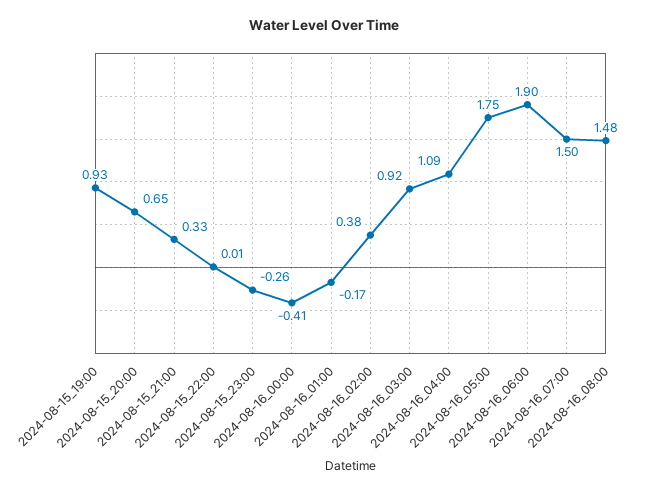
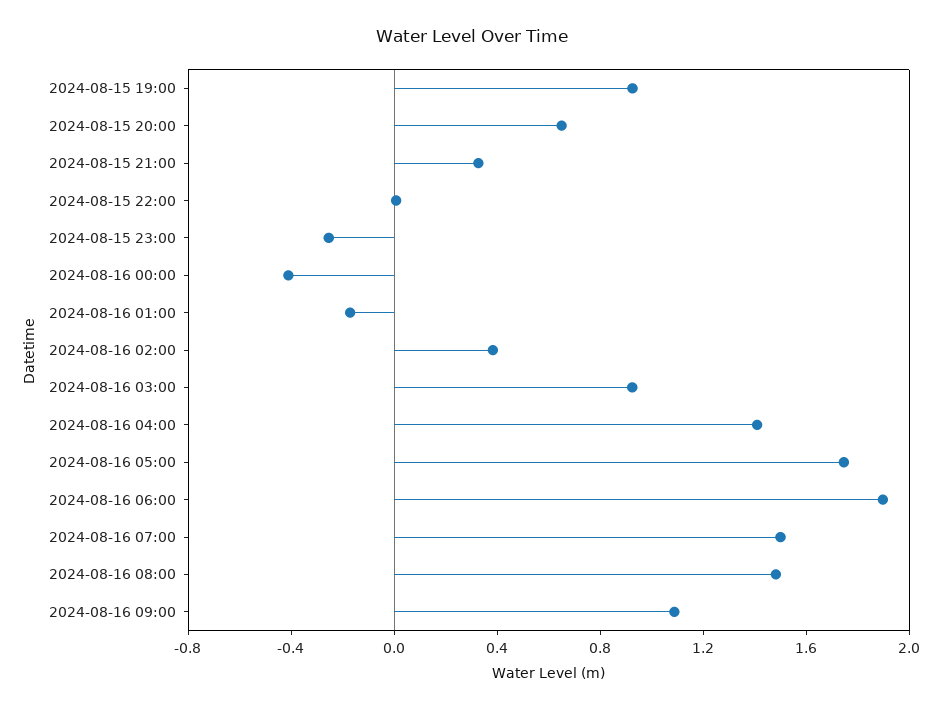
2024-08-16_04:00: 1.09 -> 1.4
2024-08-16 09:00: none -> 1.1

